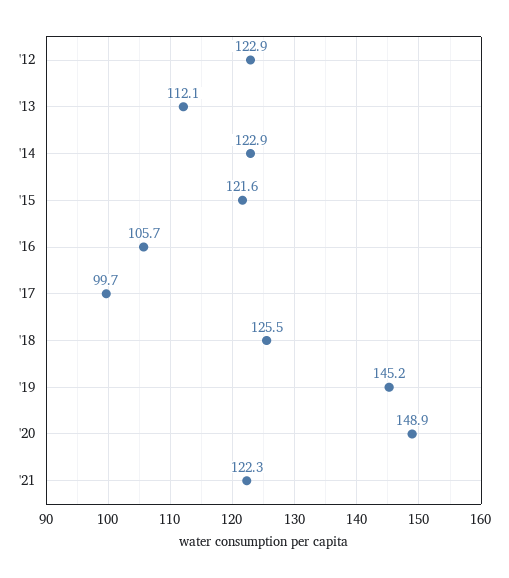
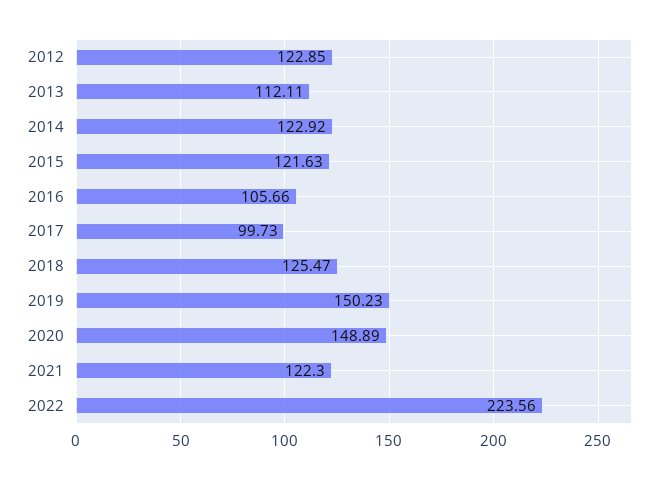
'19: 145.2 -> 150.23
2022: none -> 223.56

